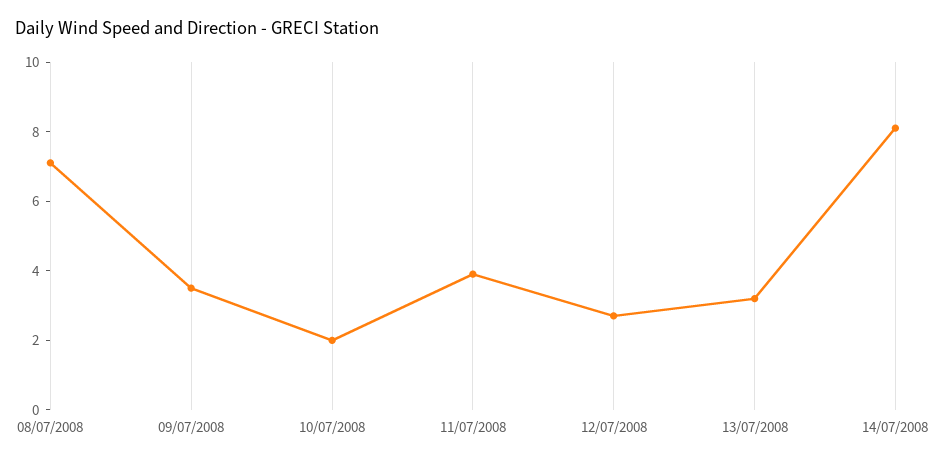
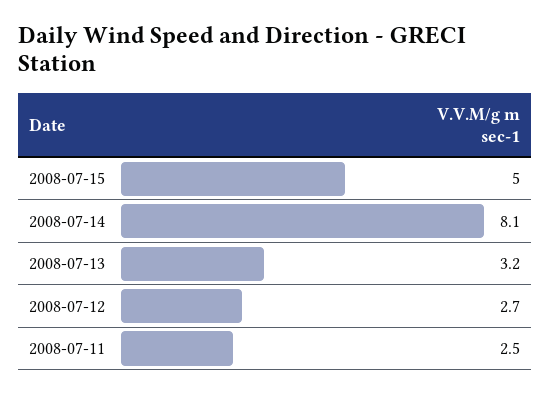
08/07/2008: 7 -> none
09/07/2008: 3.5 -> none
10/07/2008: 2 -> none
11/07/2008: 4 -> 2.5
2008-07-15: none -> 5

